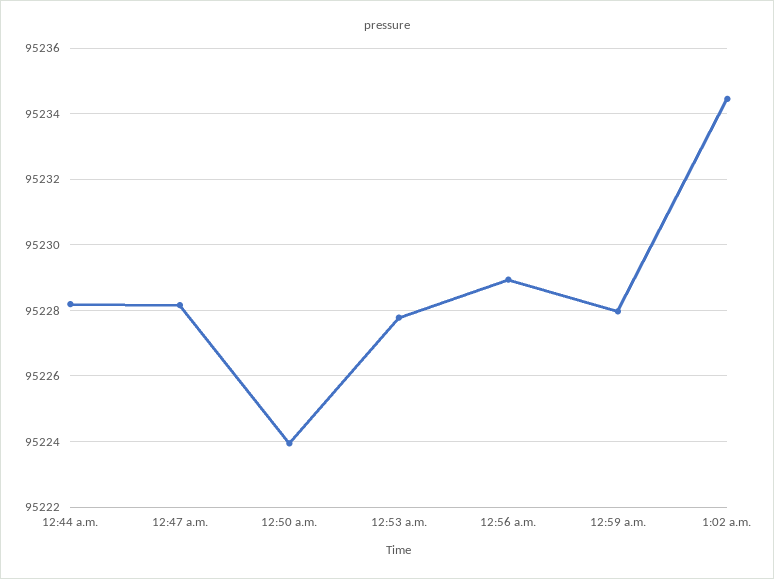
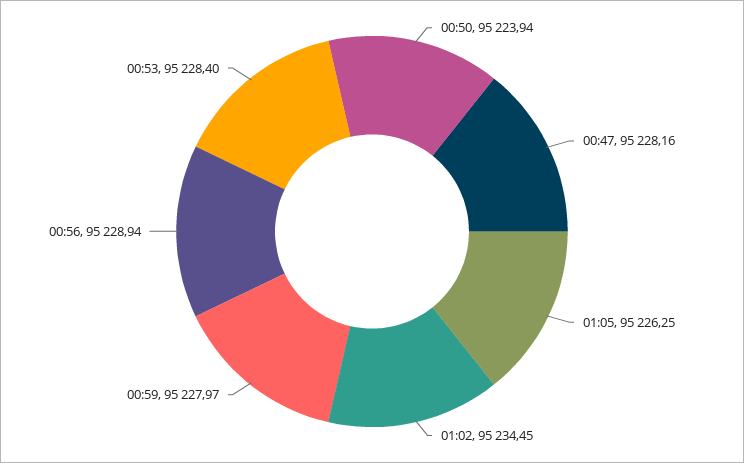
12:44 a.m.: 95228.2 -> none
12:53 a.m.: 95227.8 -> 95228.4
01:05: none -> 95226.25

